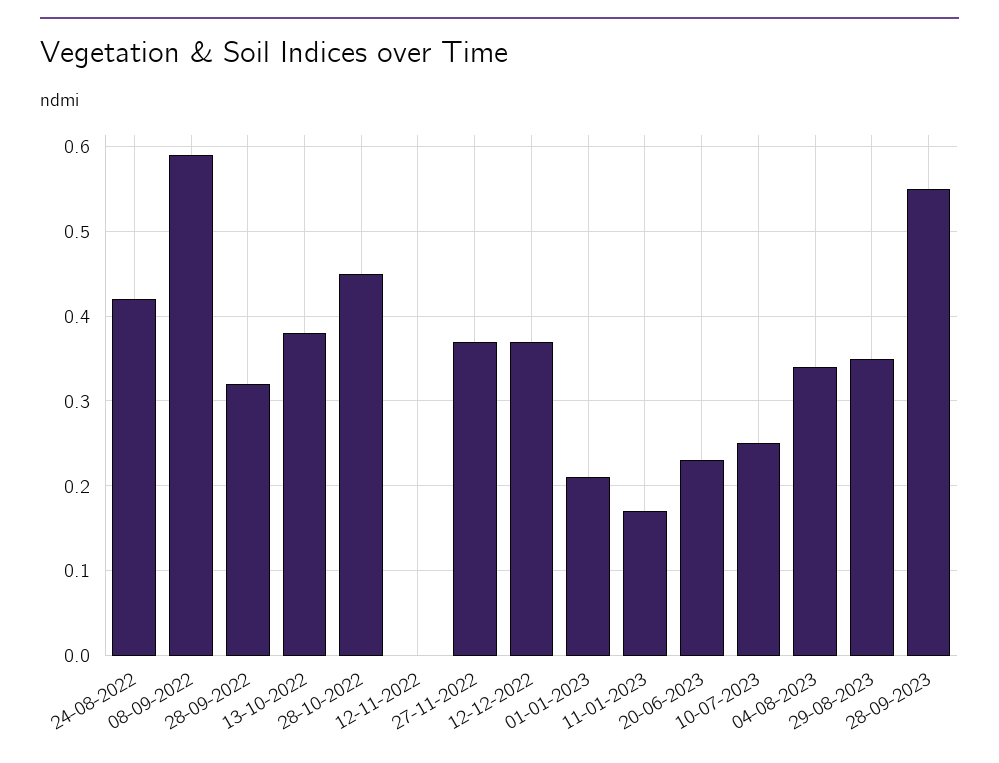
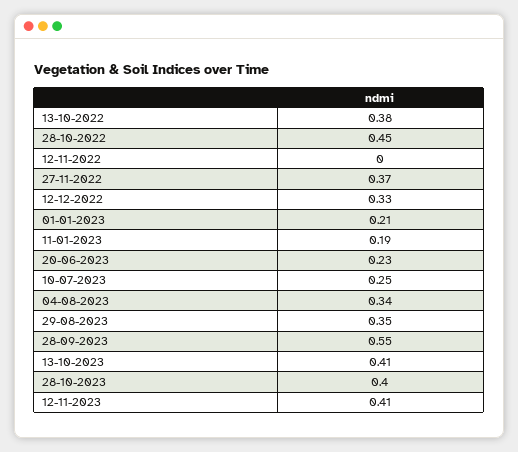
24-08-2022: 0.42 -> none
08-09-2022: 0.59 -> none
28-09-2022: 0.32 -> none
12-12-2022: 0.37 -> 0.33
11-01-2023: 0.17 -> 0.19
13-10-2023: none -> 0.41
28-10-2023: none -> 0.4
12-11-2023: none -> 0.41

